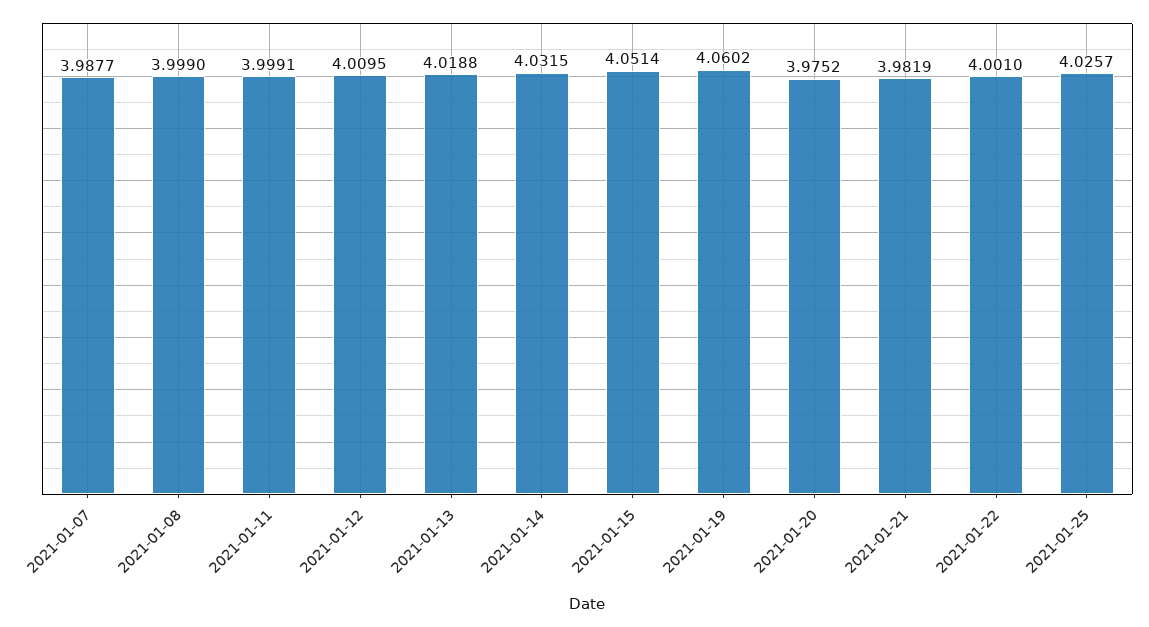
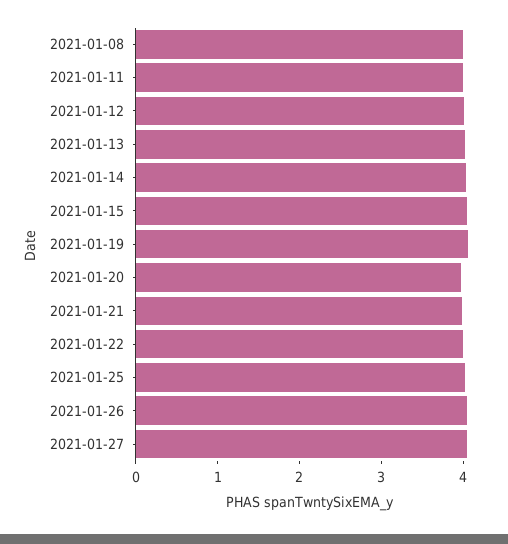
2021-01-07: 3.9877 -> none
2021-01-26: none -> 4
2021-01-27: none -> 4

